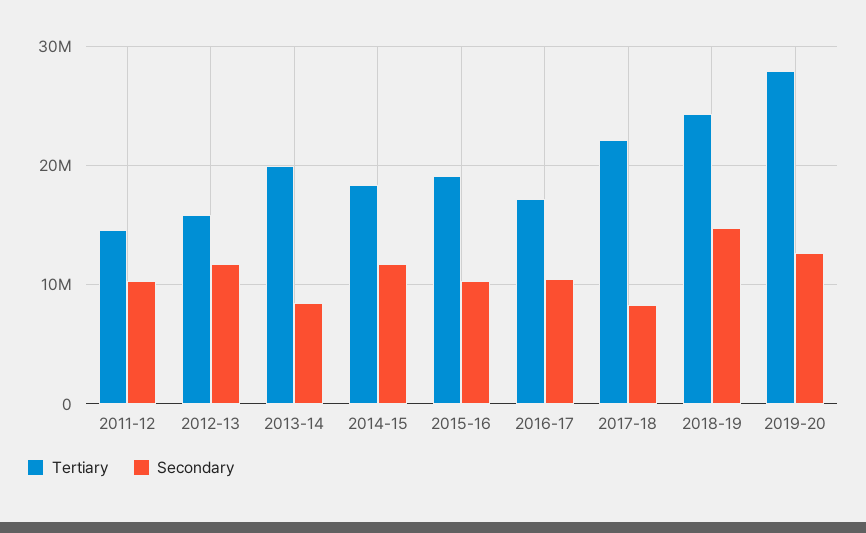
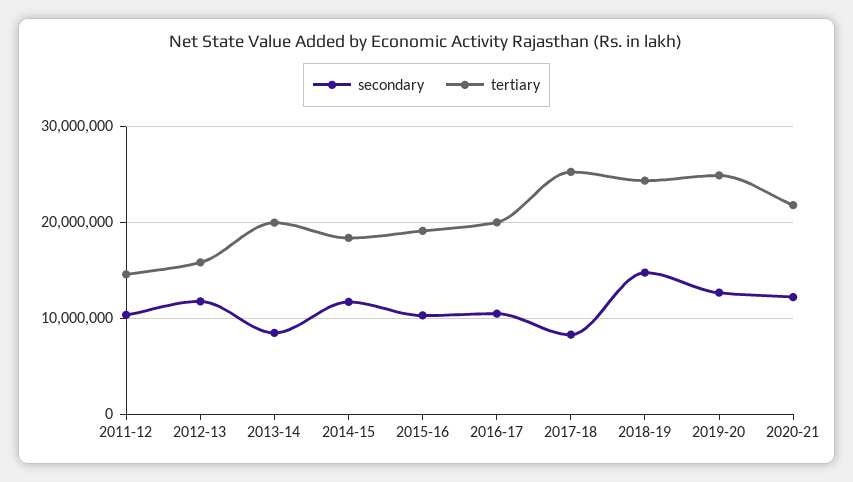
Tertiary, 2016-17: 17000000 -> 20000000
Tertiary, 2017-18: 22000000 -> 25000000
Tertiary, 2019-20: 28000000 -> 25000000
Secondary, 2020-21: none -> 12000000
Tertiary, 2020-21: none -> 22000000

